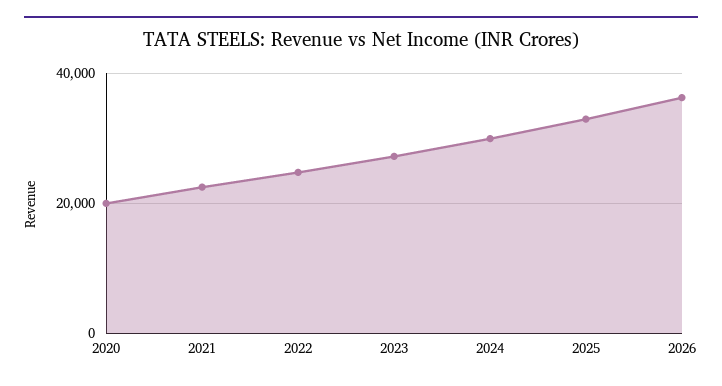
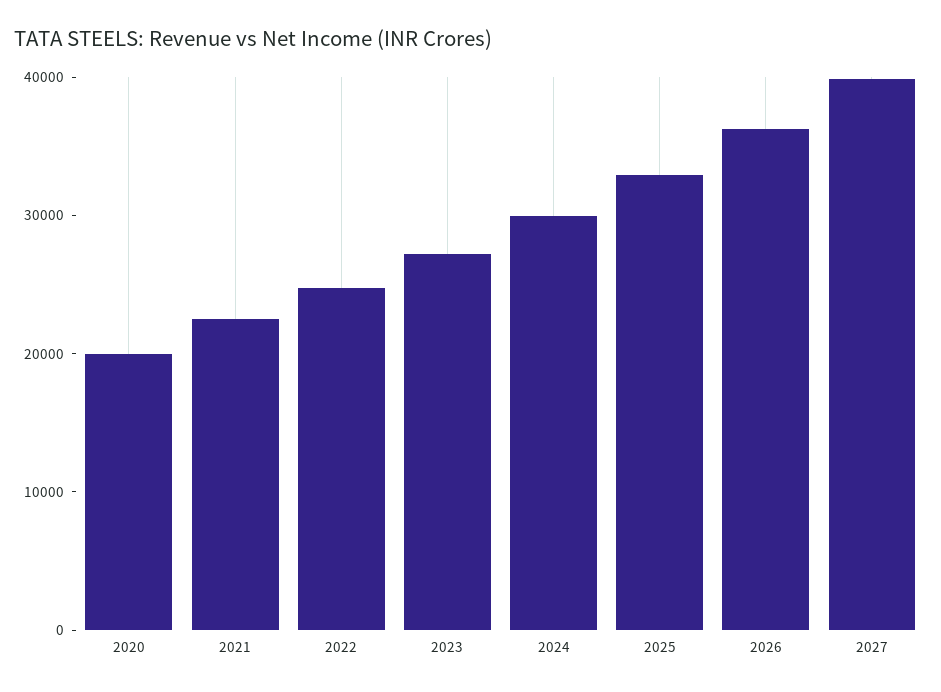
2027: none -> 40000

